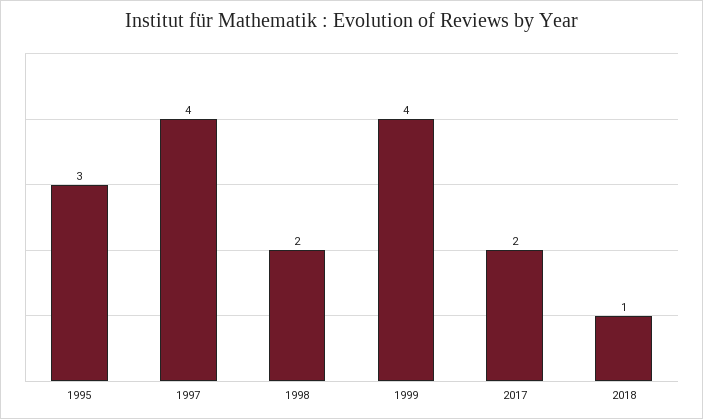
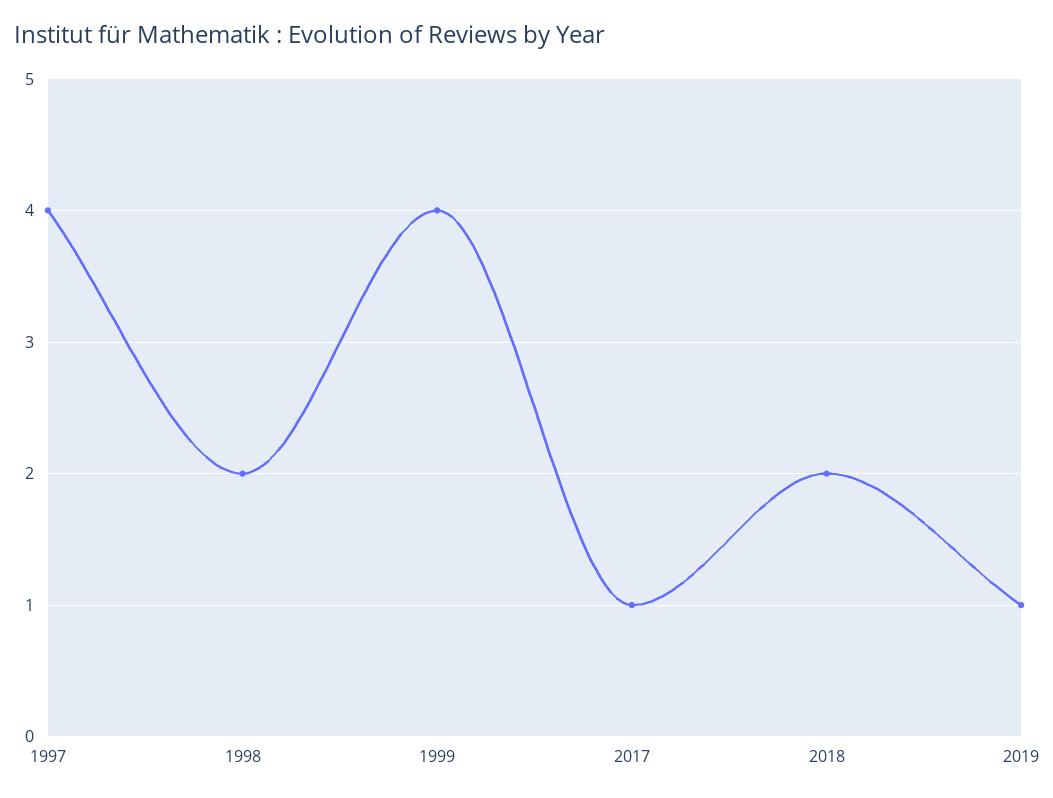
1995: 3 -> none
2017: 2 -> 1
2018: 1 -> 2
2019: none -> 1

